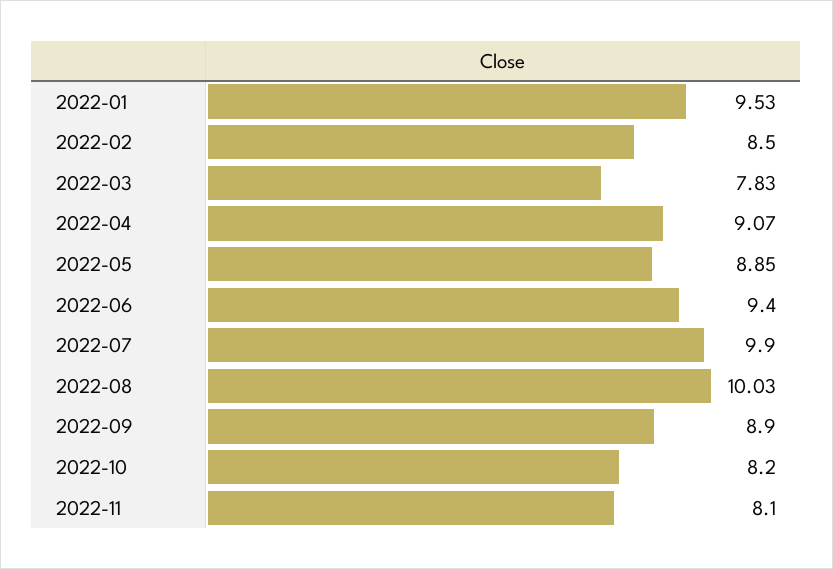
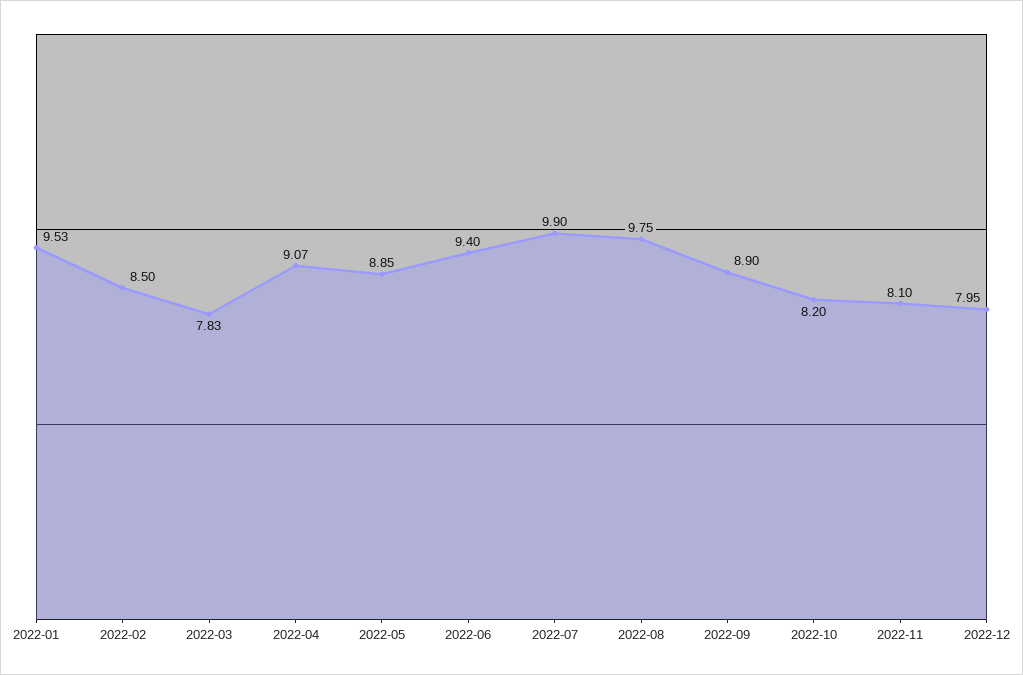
2022-08: 10.03 -> 9.75
2022-12: none -> 7.95

